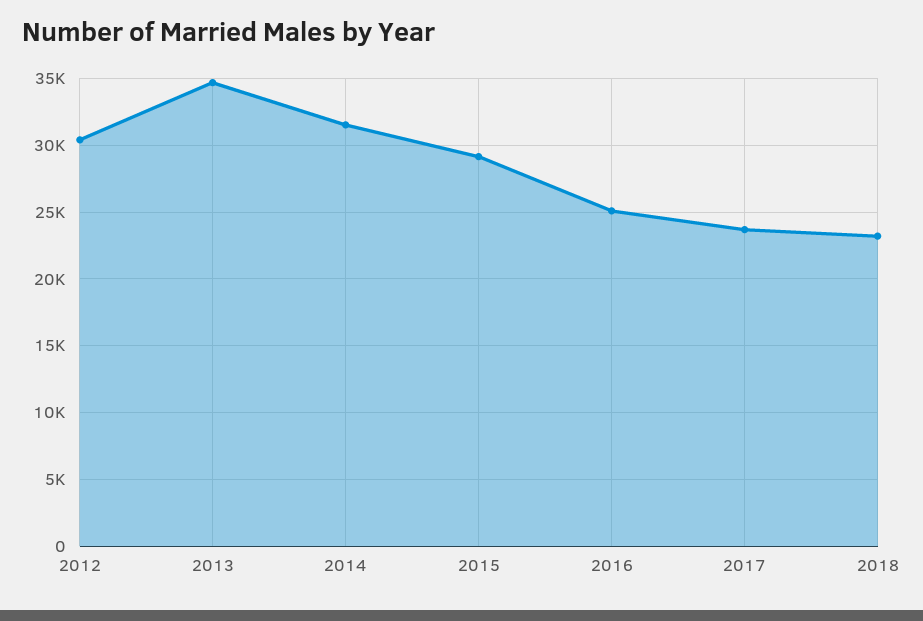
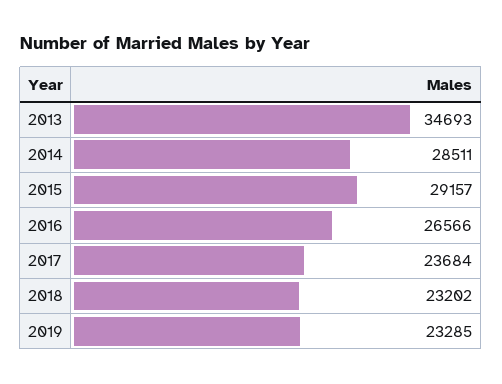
2012: 30500 -> none
2014: 31500 -> 28511
2016: 25000 -> 26566
2019: none -> 23285

